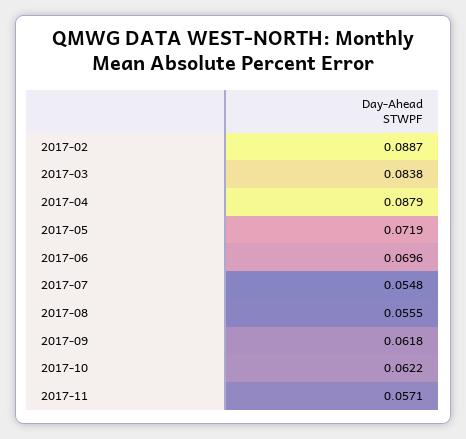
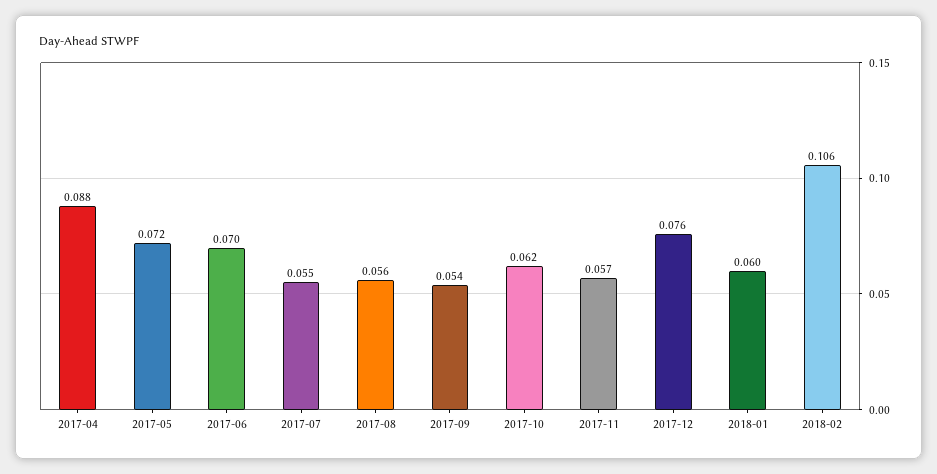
2017-02: 0.0887 -> none
2017-03: 0.0838 -> none
2017-09: 0.0618 -> 0.054
2017-12: none -> 0.076
2018-01: none -> 0.06
2018-02: none -> 0.106

